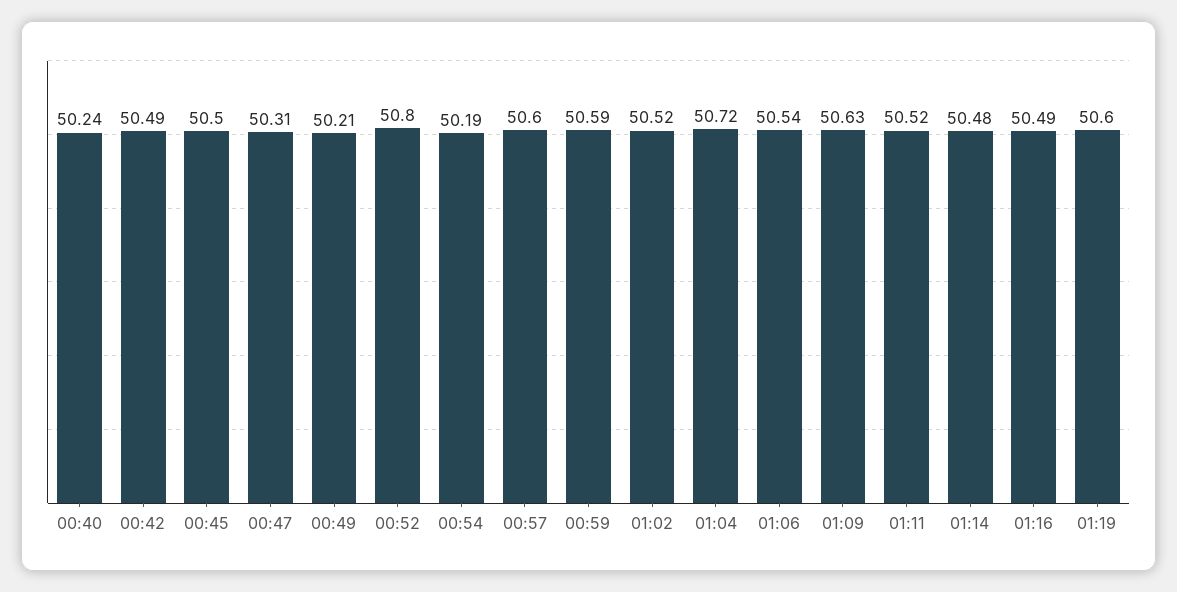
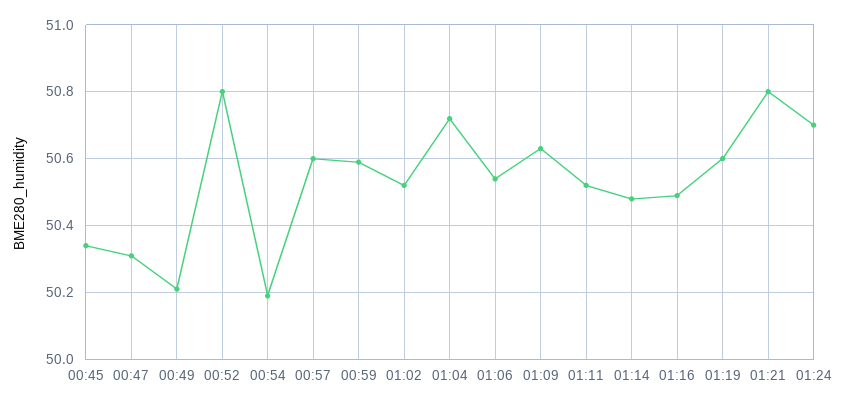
00:40: 50.24 -> none
00:42: 50.49 -> none
00:45: 50.5 -> 50.35
01:21: none -> 50.8
01:24: none -> 50.7

